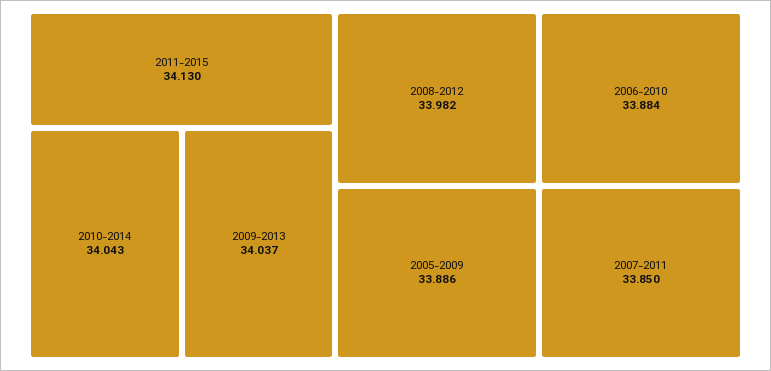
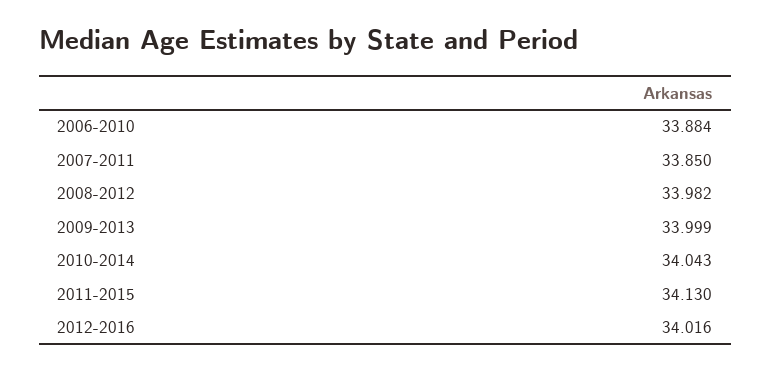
2009-2013: 34.037 -> 33.999
2005-2009: 33.886 -> none
2012-2016: none -> 34.016

